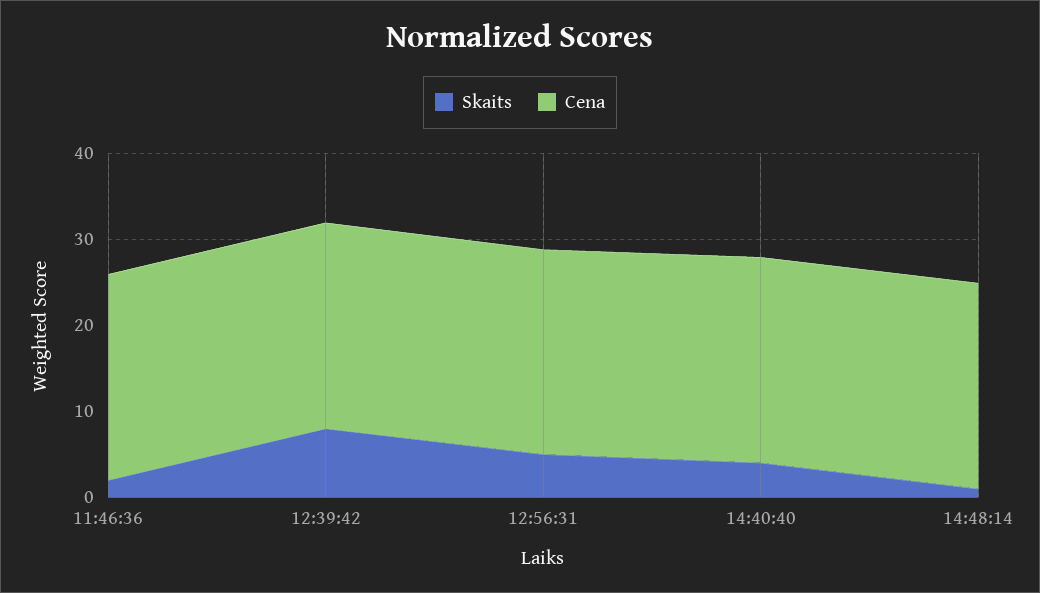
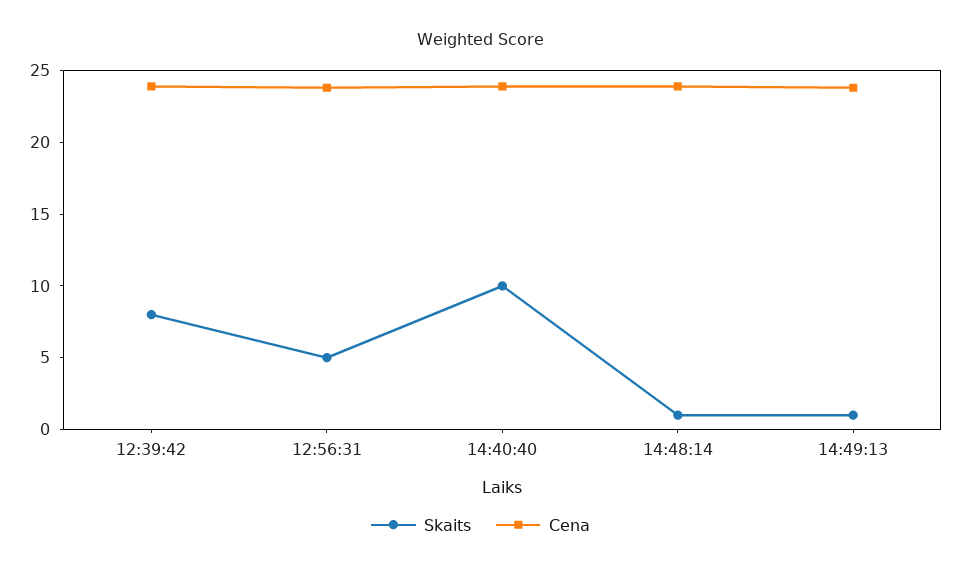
Skaits, 11:46:36: 2 -> none
Cena, 11:46:36: 24 -> none
Skaits, 14:40:40: 4 -> 10
Skaits, 14:49:13: none -> 1
Cena, 14:49:13: none -> 24

